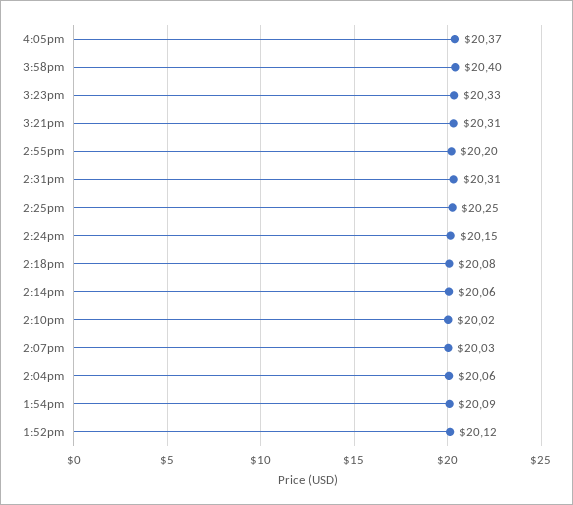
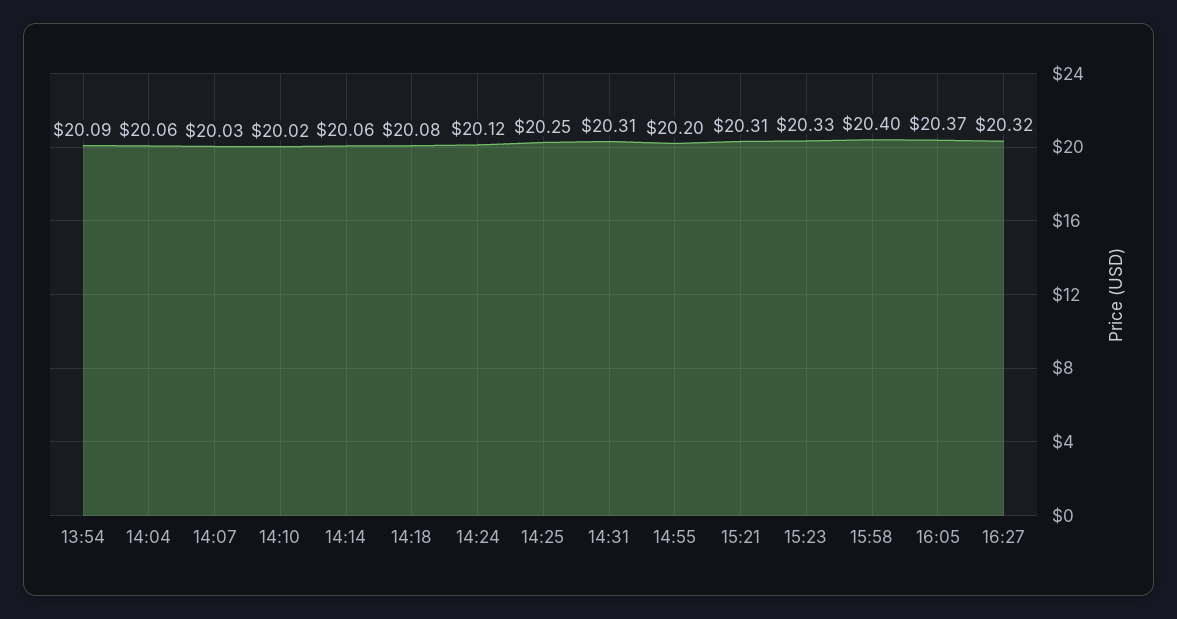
2:24pm: 20.15 -> 20.12
1:52pm: 20.12 -> none
16:27: none -> 20.32

